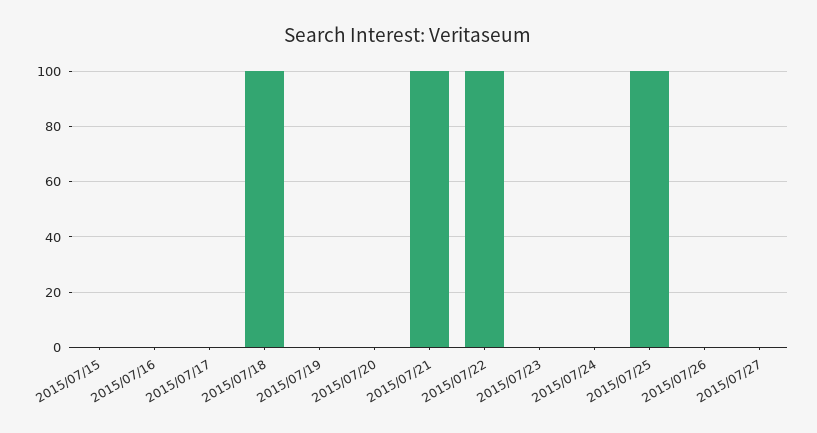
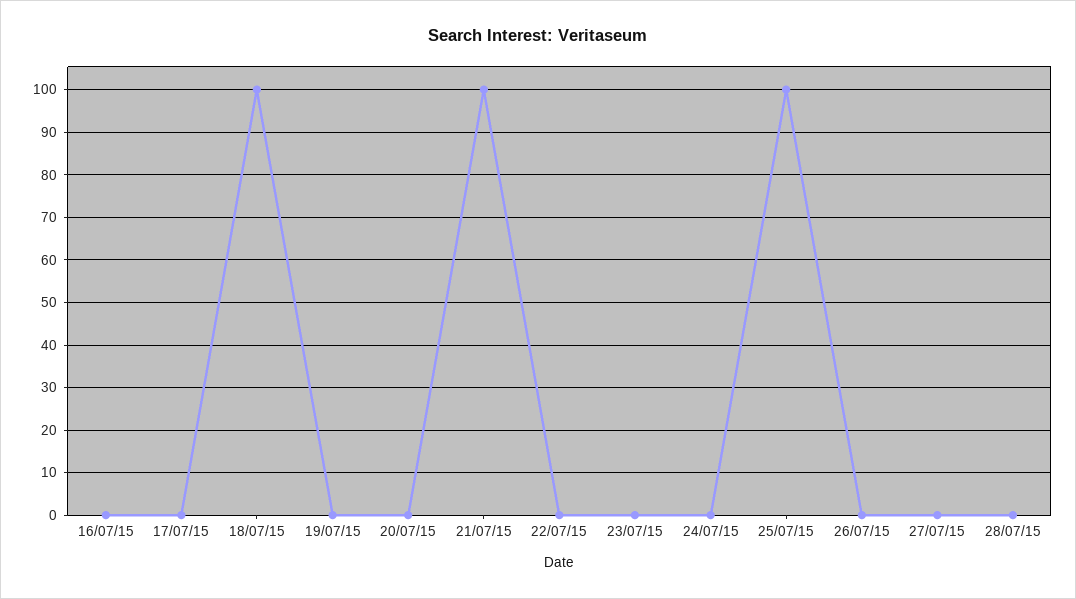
2015/07/15: 0 -> none
2015/07/22: 100 -> 0
28/07/15: none -> 0

